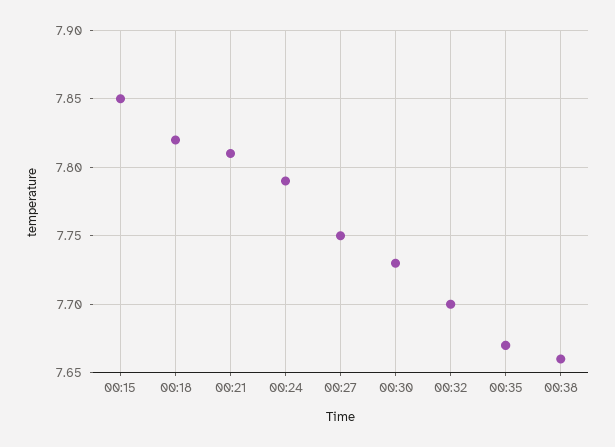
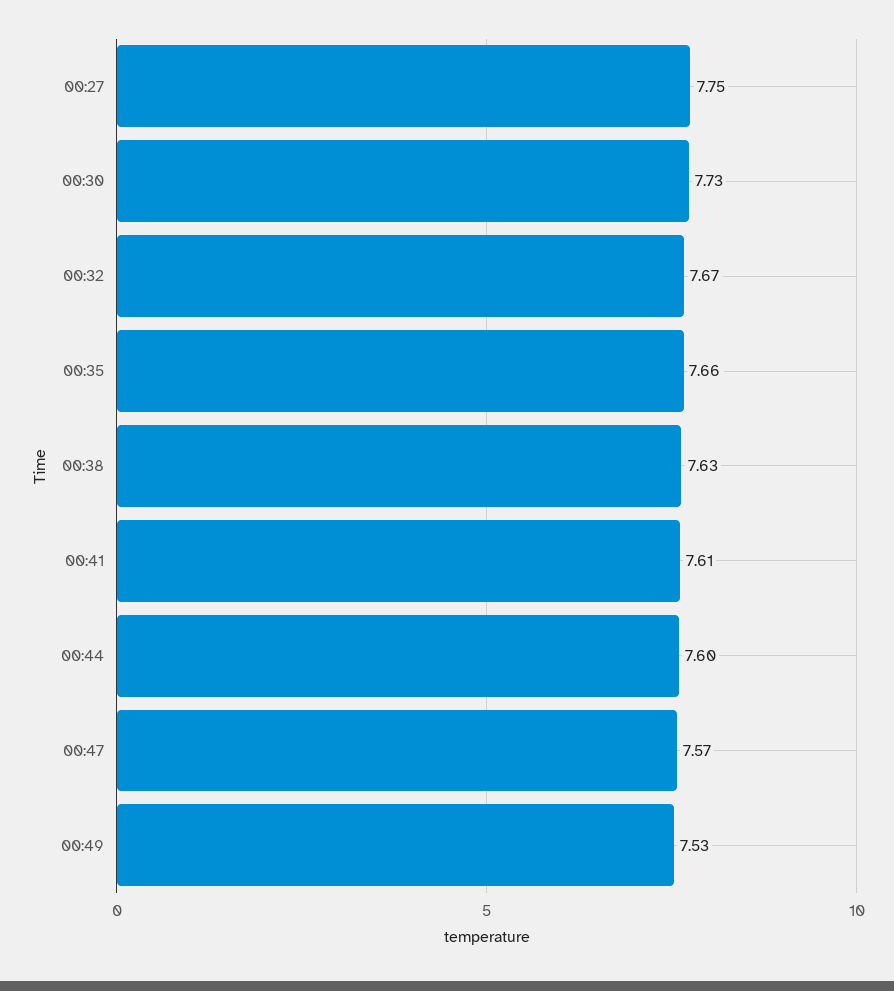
00:15: 7.85 -> none
00:18: 7.82 -> none
00:21: 7.81 -> none
00:24: 7.79 -> none
00:32: 7.7 -> 7.67
00:35: 7.67 -> 7.66
00:38: 7.66 -> 7.63
00:41: none -> 7.61
00:44: none -> 7.6
00:47: none -> 7.57
00:49: none -> 7.53

